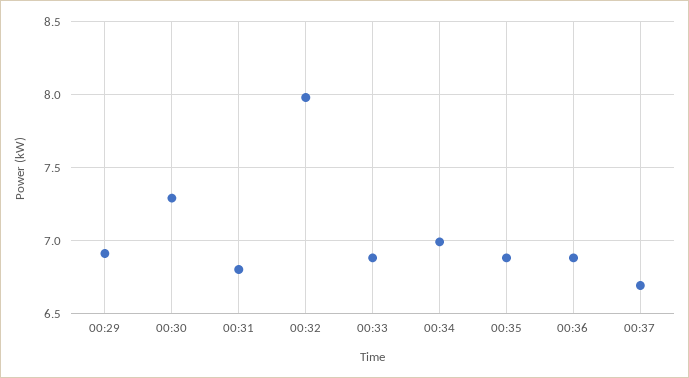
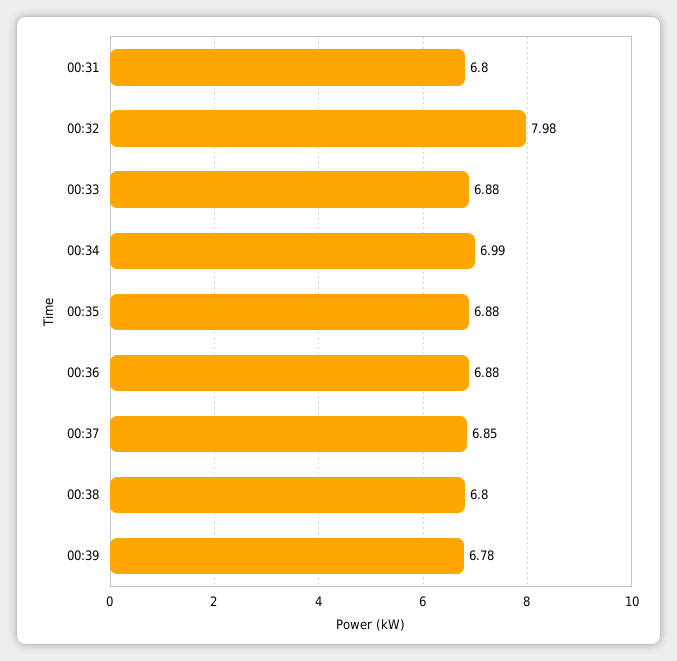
00:29: 6.9 -> none
00:30: 7.3 -> none
00:37: 6.7 -> 6.85
00:38: none -> 6.8
00:39: none -> 6.78

